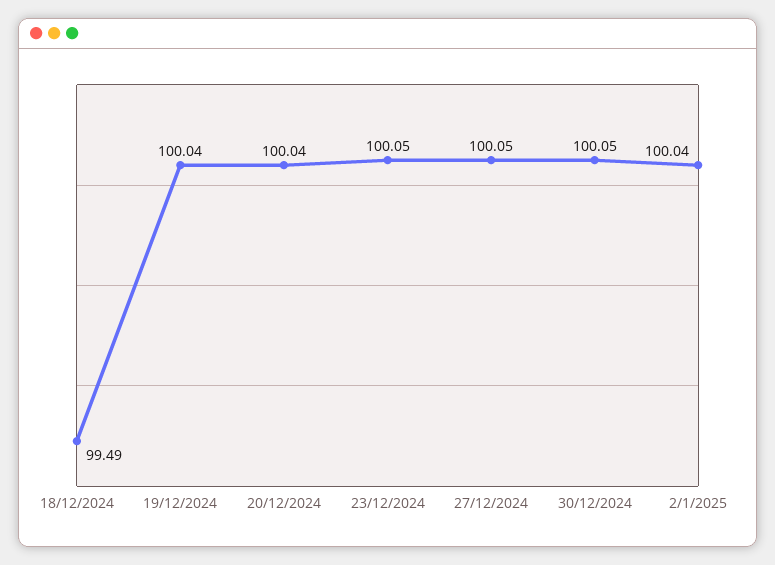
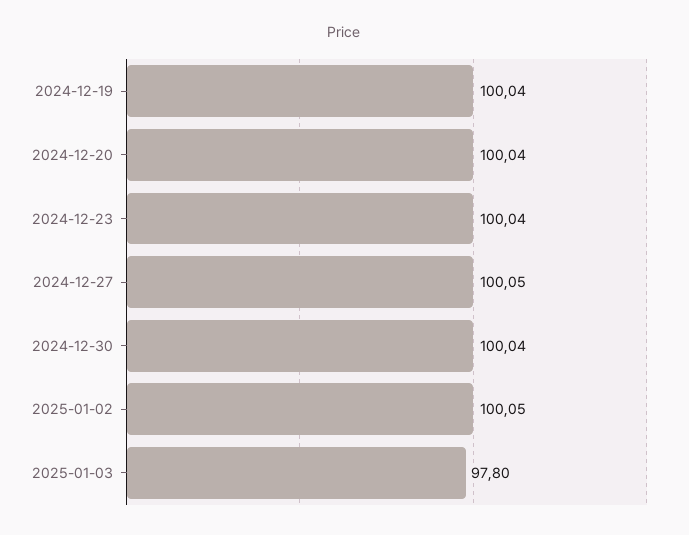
18/12/2024: 99.49 -> none
23/12/2024: 100.05 -> 100.04
30/12/2024: 100.05 -> 100.04
2/1/2025: 100.04 -> 100.05
2025-01-03: none -> 97.8

